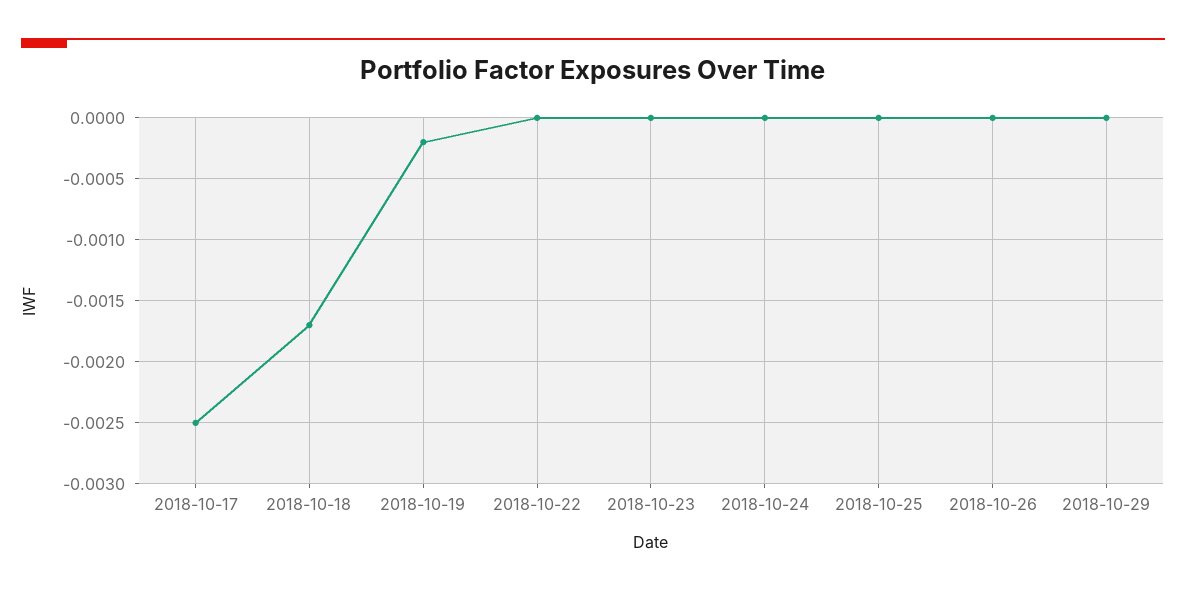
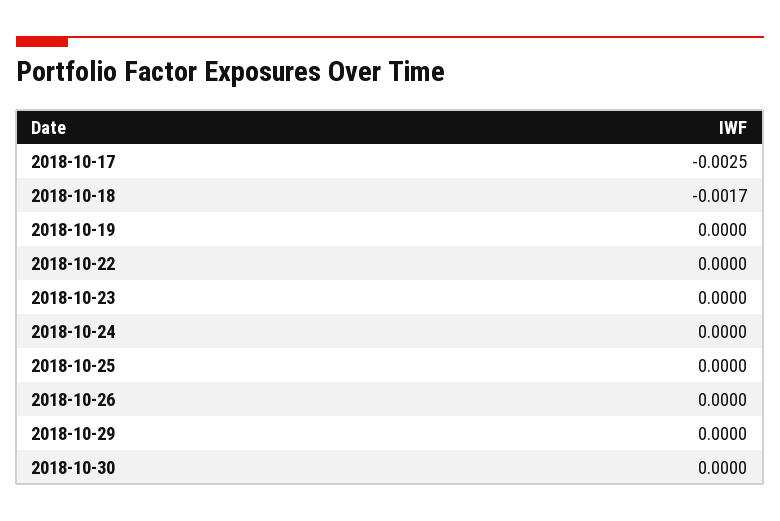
2018-10-19: -0.0002 -> 0
2018-10-30: none -> 0

